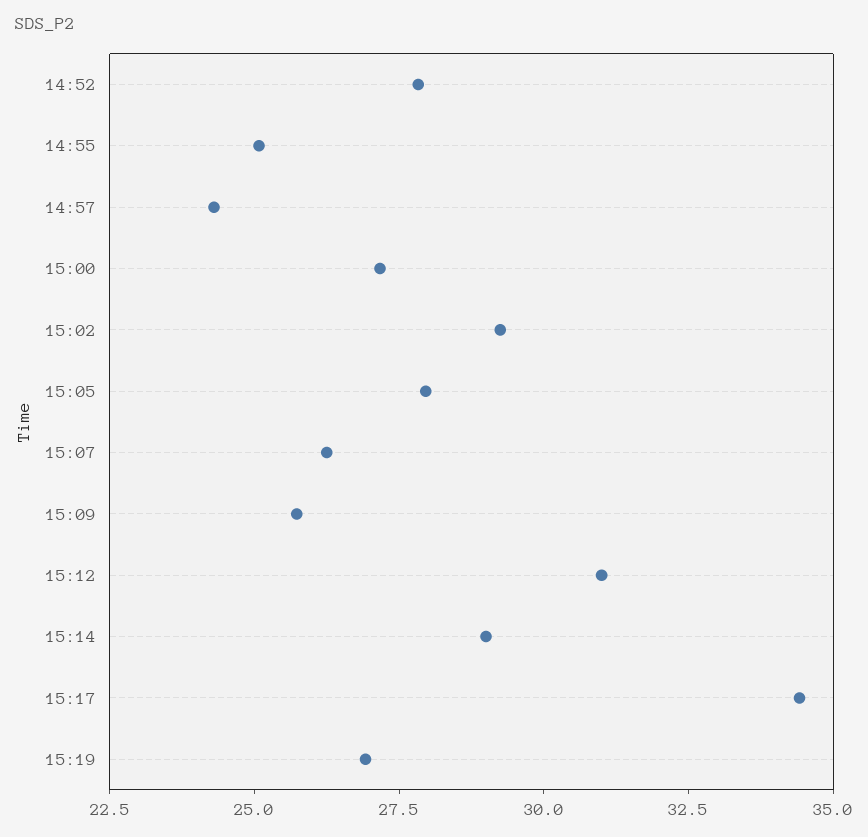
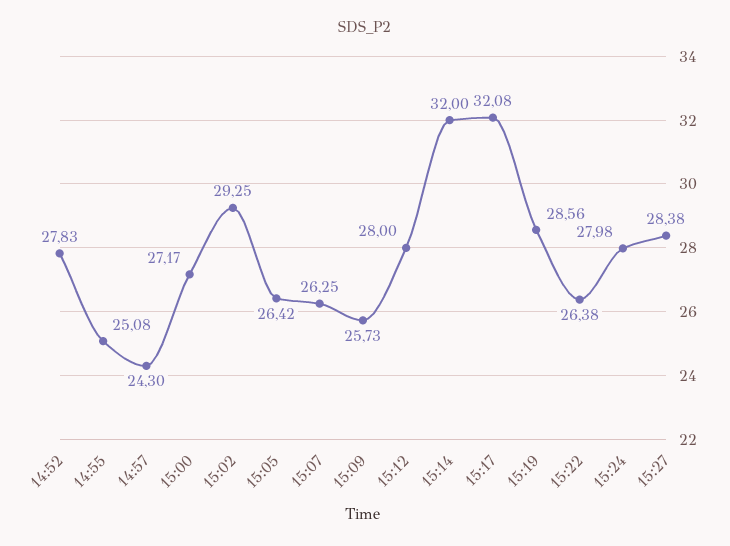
15:05: 28 -> 26.42
15:12: 31 -> 28
15:14: 29 -> 32
15:17: 34.5 -> 32.08
15:19: 27 -> 28.56
15:22: none -> 26.38
15:24: none -> 27.98
15:27: none -> 28.38

